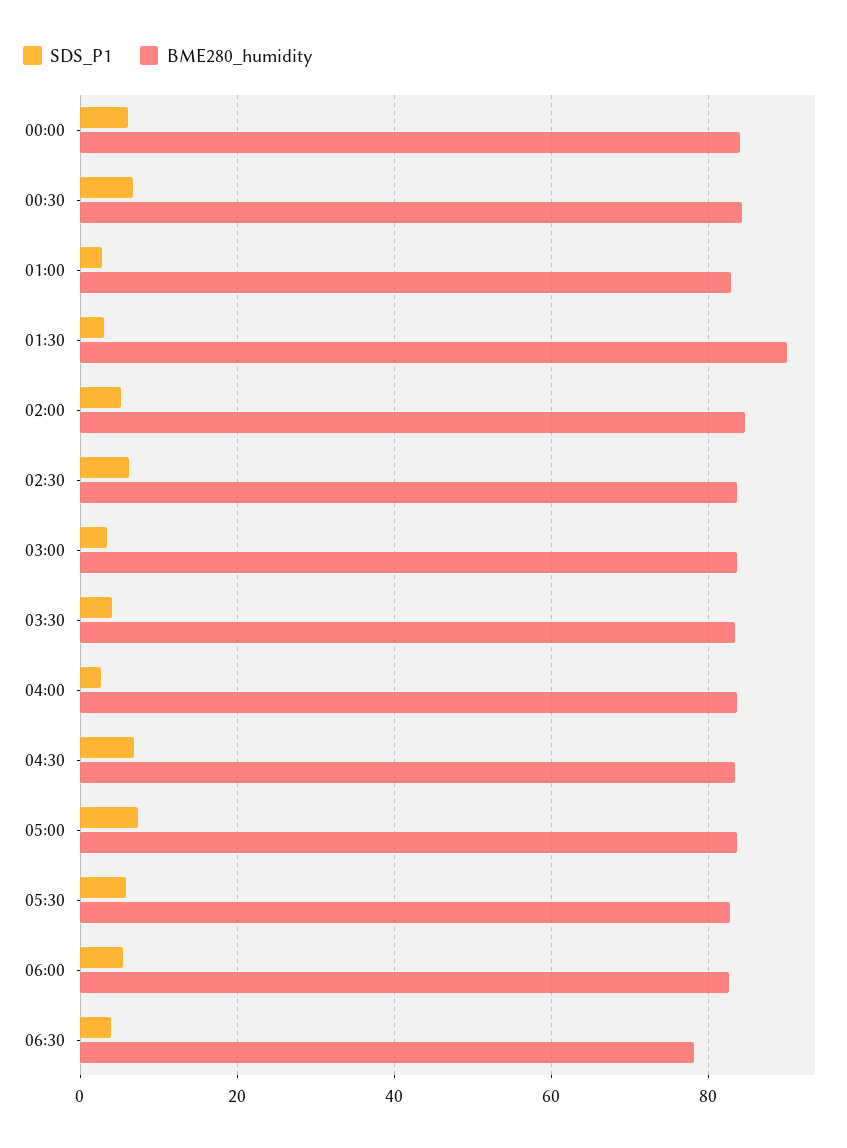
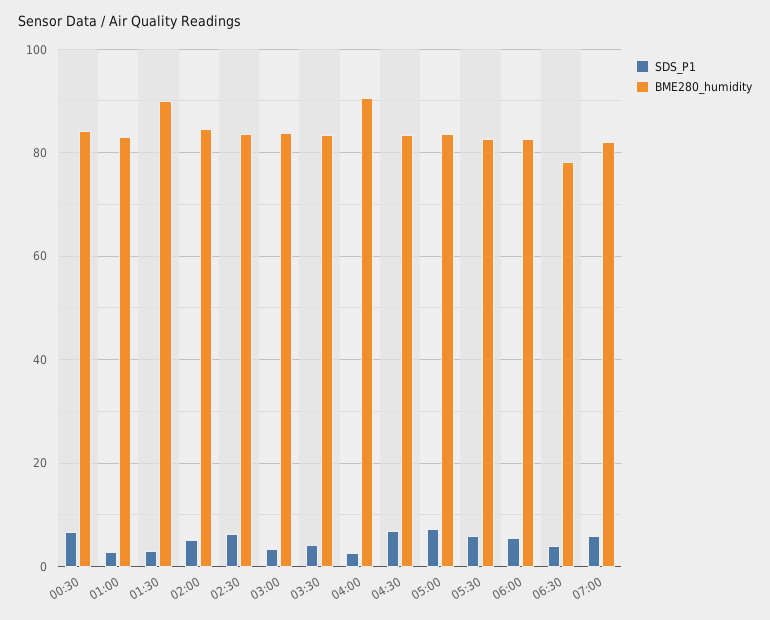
SDS_P1, 00:00: 6 -> none
BME280_humidity, 00:00: 84 -> none
BME280_humidity, 04:00: 84 -> 90
SDS_P1, 07:00: none -> 6
BME280_humidity, 07:00: none -> 82

